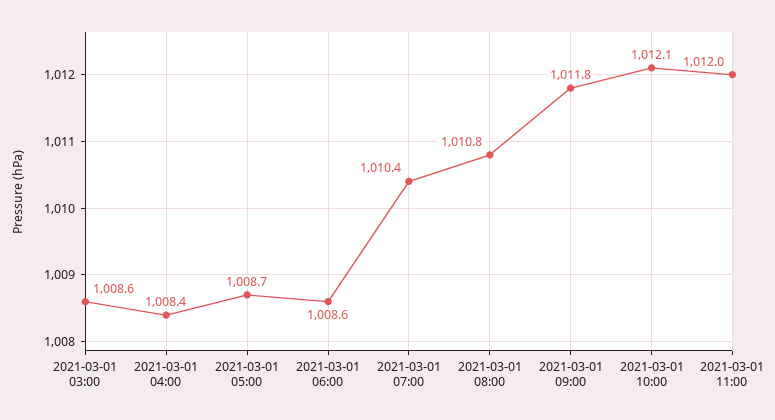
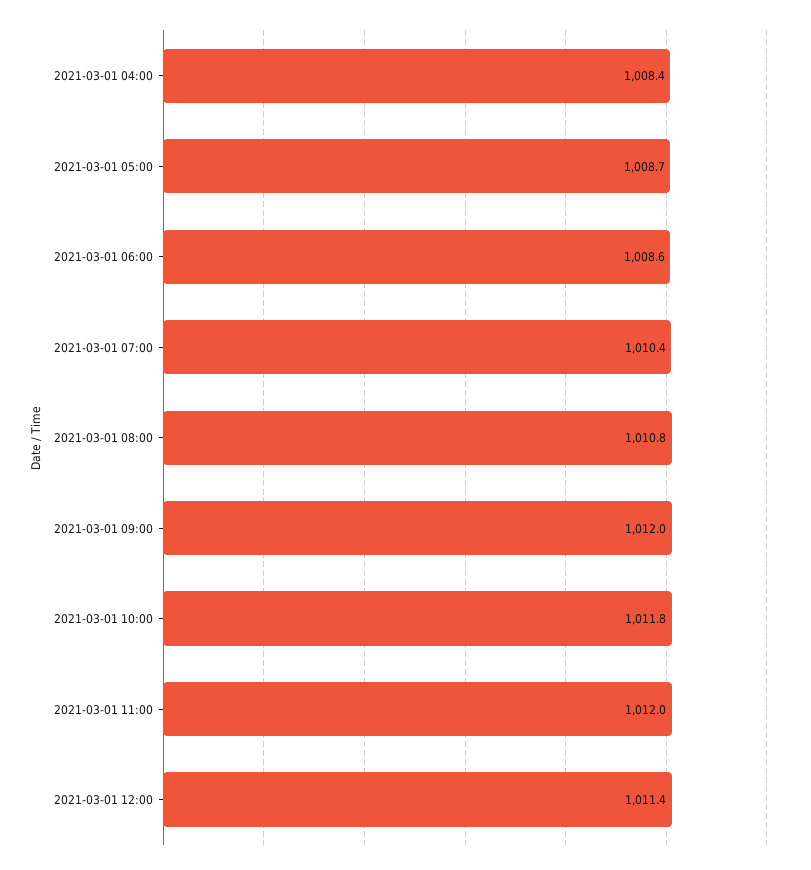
2021-03-01 03:00: 1008.6 -> none
2021-03-01 09:00: 1011.8 -> 1012
2021-03-01 10:00: 1012.1 -> 1011.8
2021-03-01 12:00: none -> 1011.4

